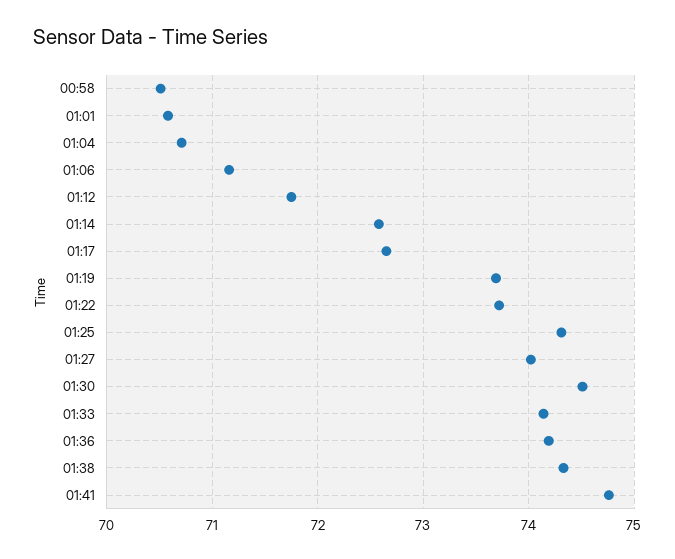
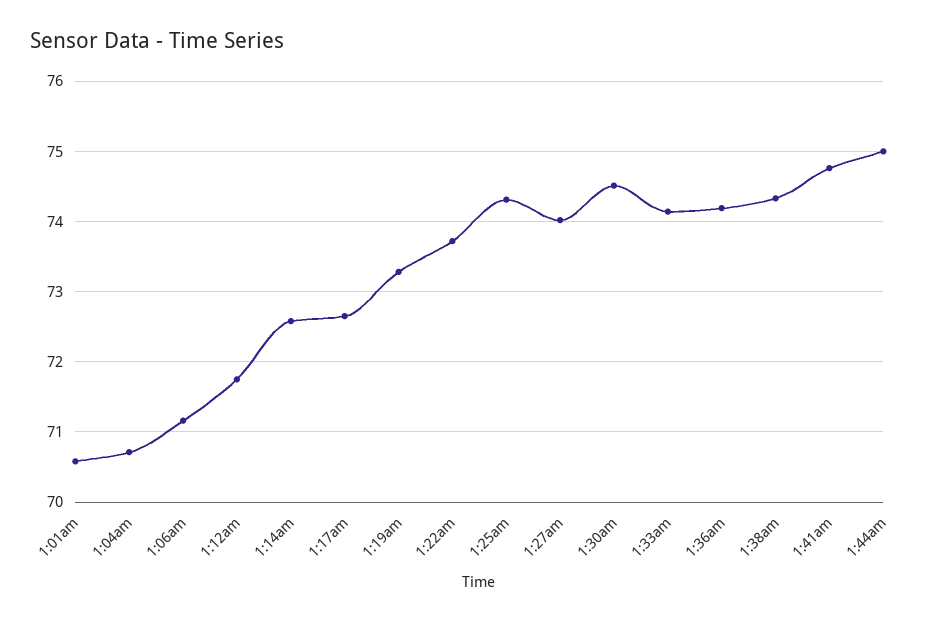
00:58: 70.5 -> none
01:19: 73.7 -> 73.3
1:44am: none -> 75

